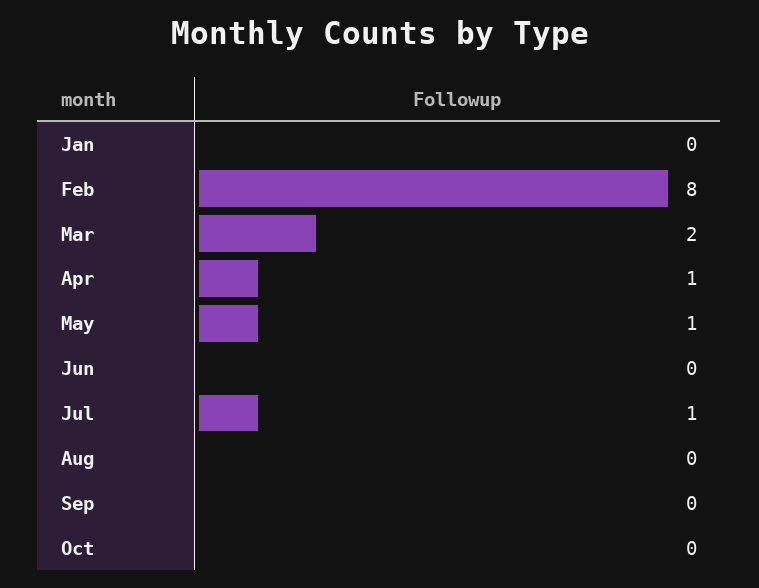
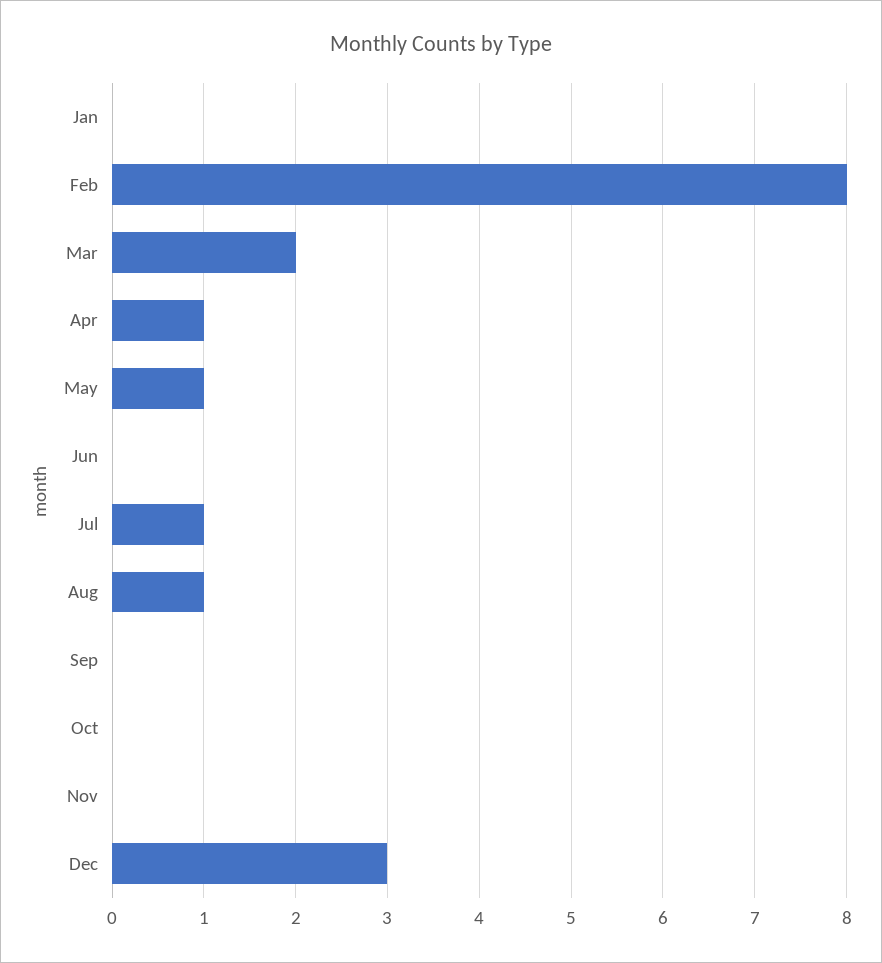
Aug: 0 -> 1
Nov: none -> 0
Dec: none -> 3

